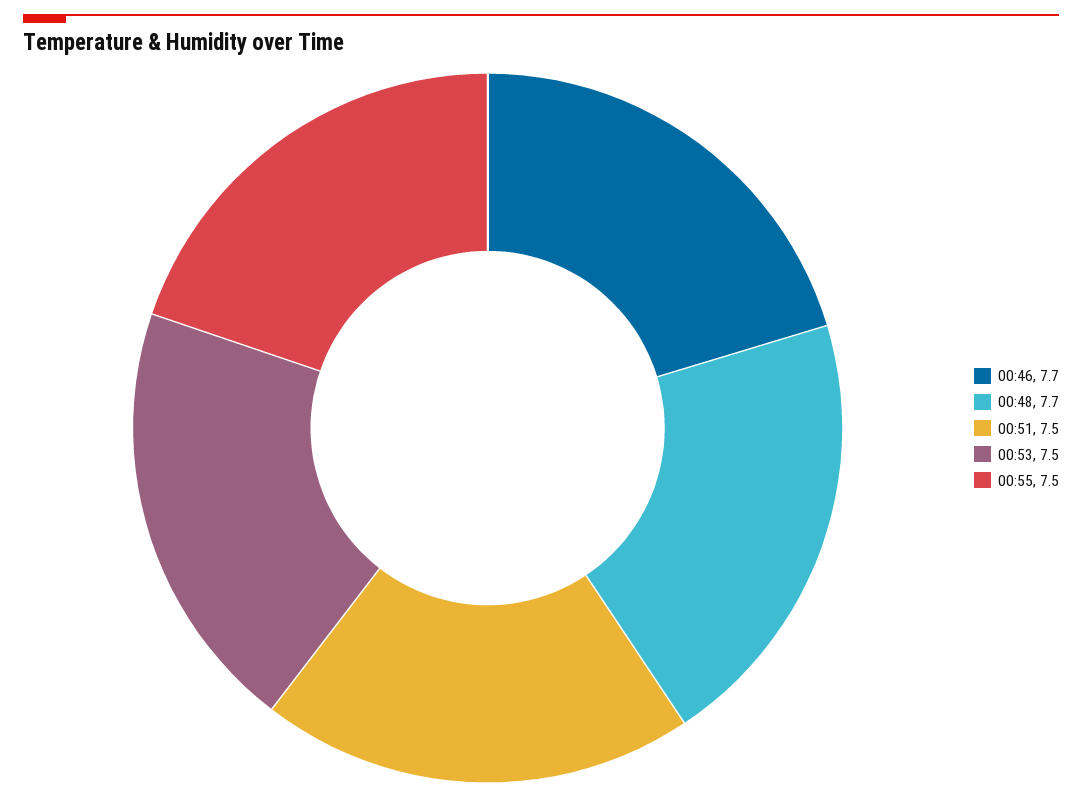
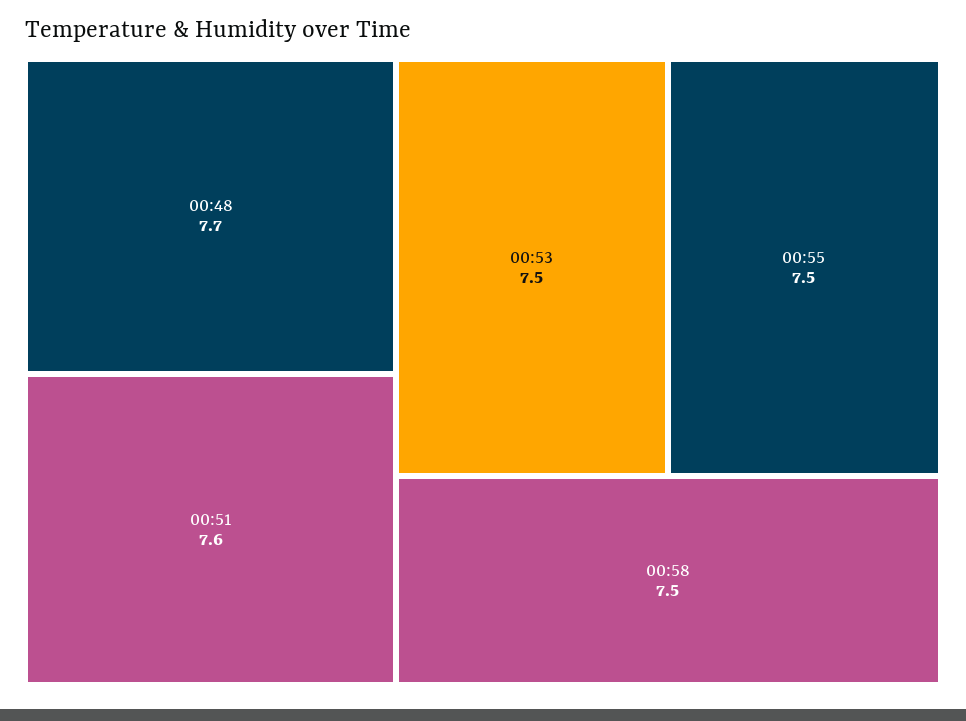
00:46: 7.7 -> none
00:51: 7.5 -> 7.6
00:58: none -> 7.5

